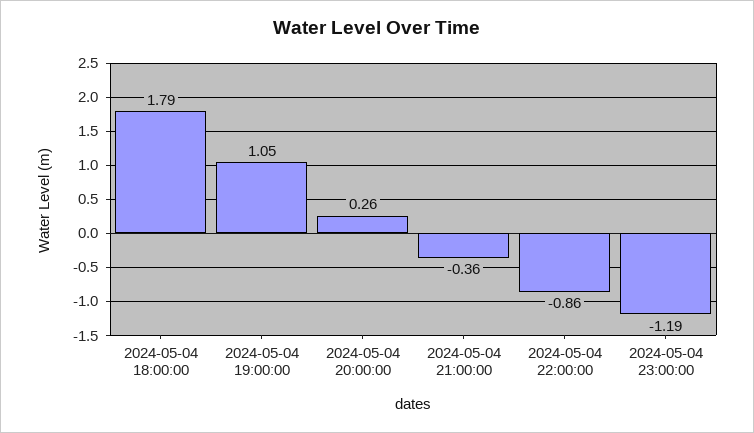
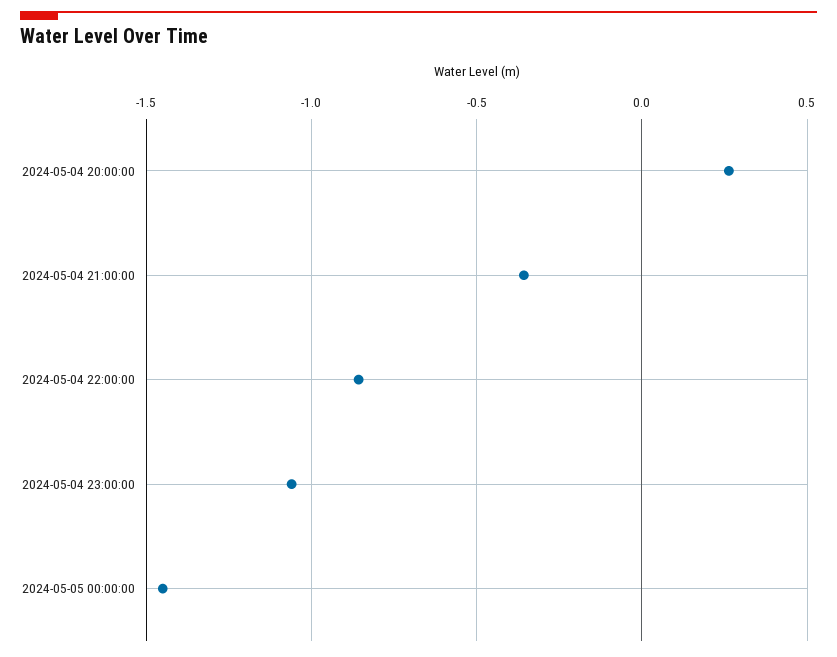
2024-05-04 18:00:00: 1.79 -> none
2024-05-04 19:00:00: 1.05 -> none
2024-05-04 23:00:00: -1.19 -> -1.05
2024-05-05 00:00:00: none -> -1.45

